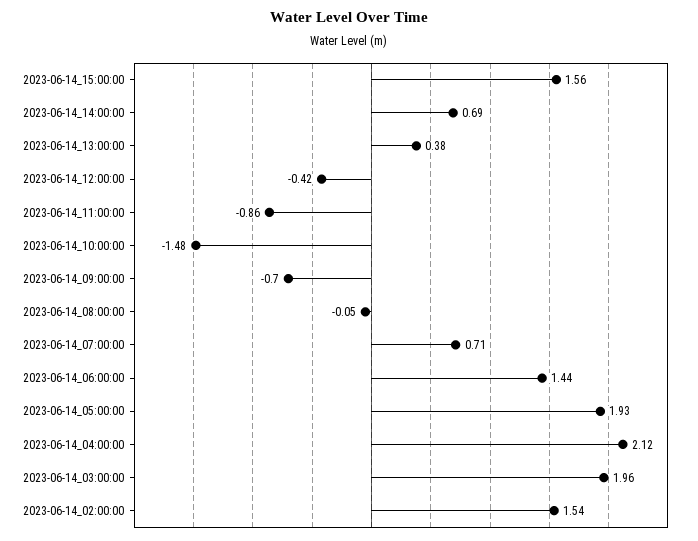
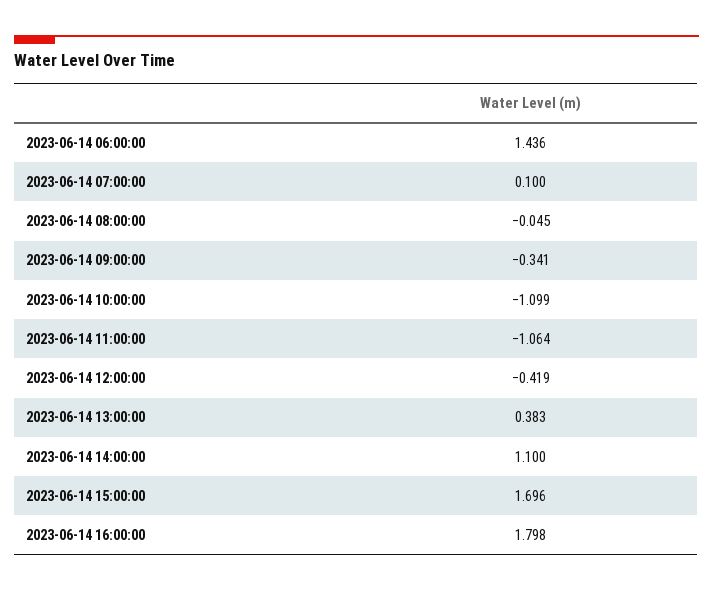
2023-06-14_15:00:00: 1.56 -> 1.696
2023-06-14_14:00:00: 0.69 -> 1.1
2023-06-14_11:00:00: -0.86 -> -1.064
2023-06-14_10:00:00: -1.48 -> -1.099
2023-06-14_09:00:00: -0.7 -> -0.341
2023-06-14_07:00:00: 0.71 -> 0.1
2023-06-14_05:00:00: 1.93 -> none
2023-06-14_04:00:00: 2.12 -> none
2023-06-14_03:00:00: 1.96 -> none
2023-06-14_02:00:00: 1.54 -> none
2023-06-14 16:00:00: none -> 1.798

